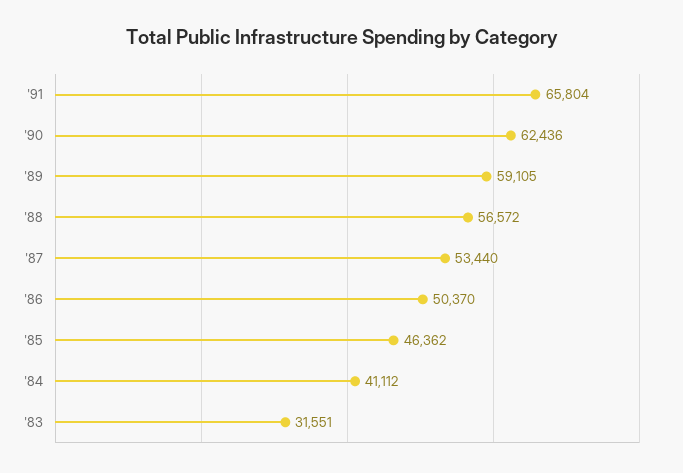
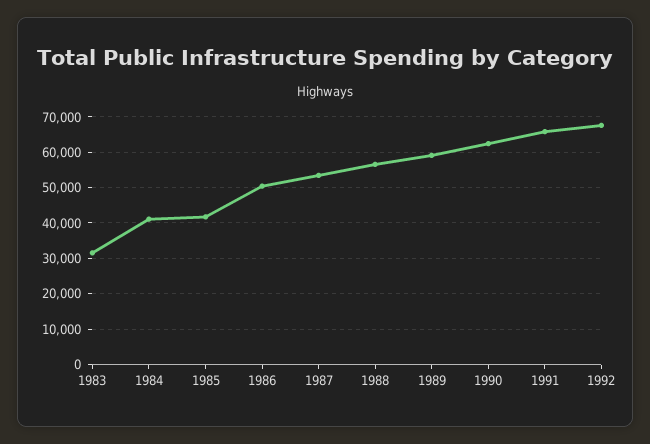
'85: 46362 -> 42000
1992: none -> 68000

